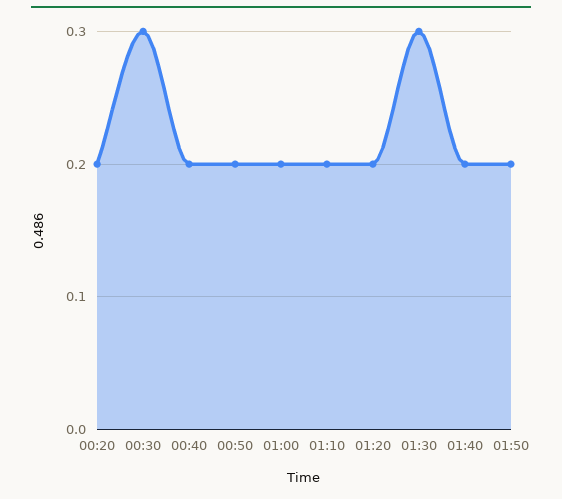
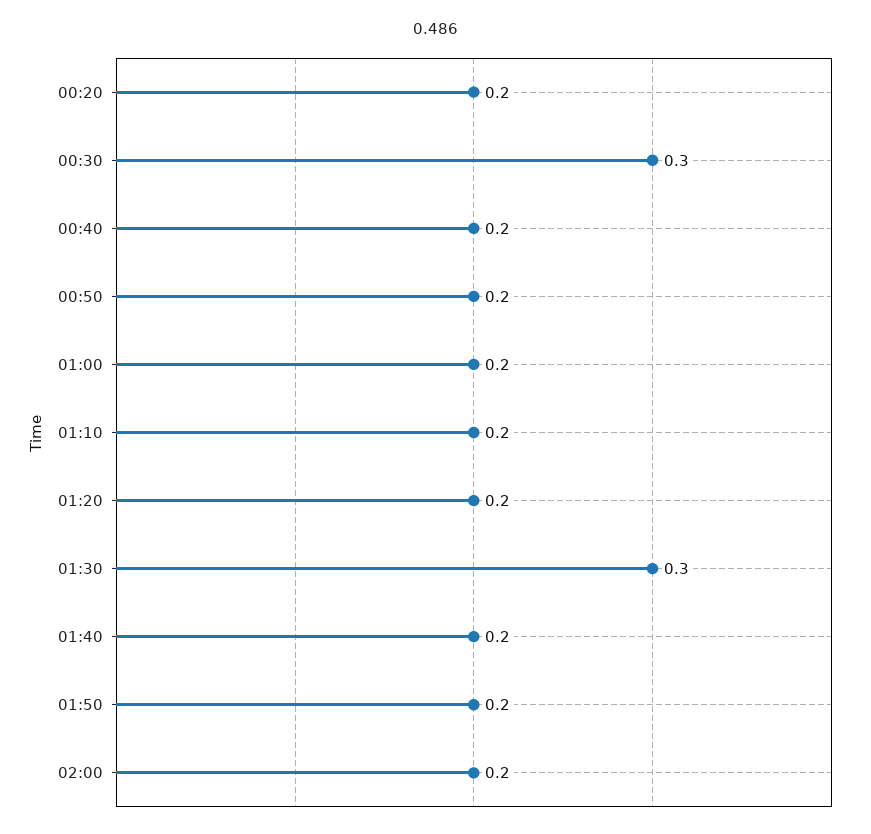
02:00: none -> 0.2

